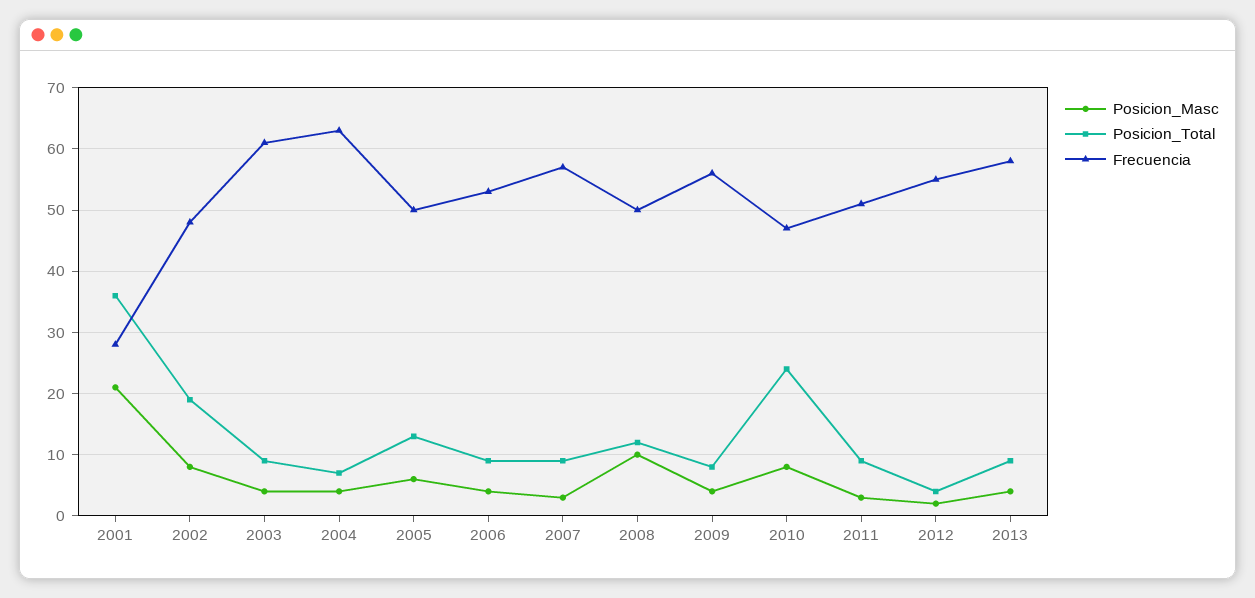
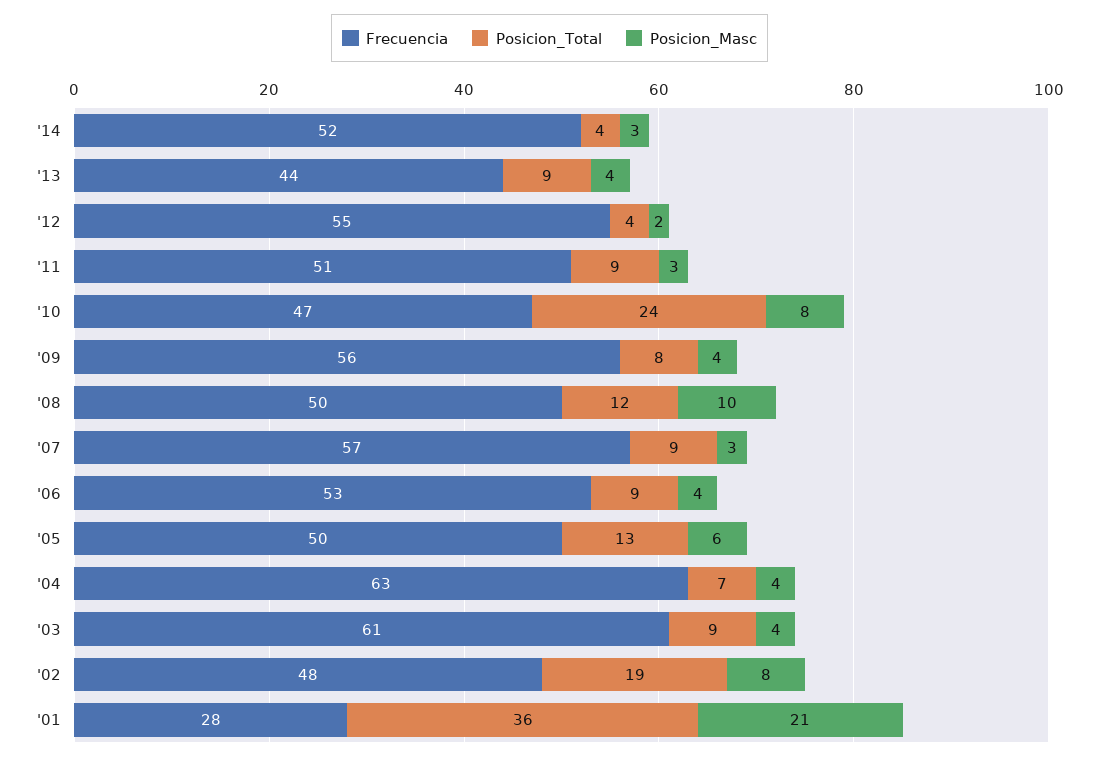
Frecuencia, 2013: 58 -> 44
Frecuencia, '14: none -> 52
Posicion_Total, '14: none -> 4
Posicion_Masc, '14: none -> 3

